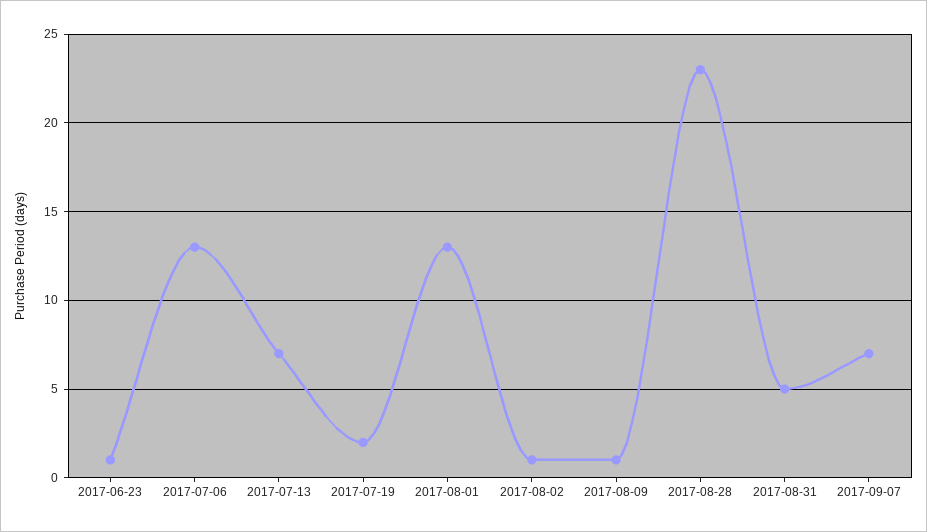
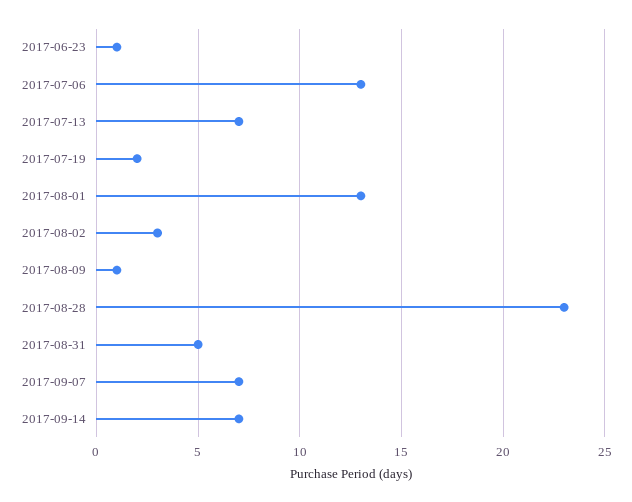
2017-08-02: 1 -> 3
2017-09-14: none -> 7

